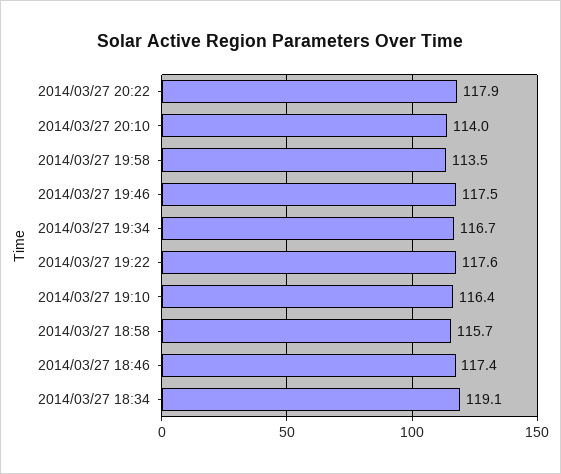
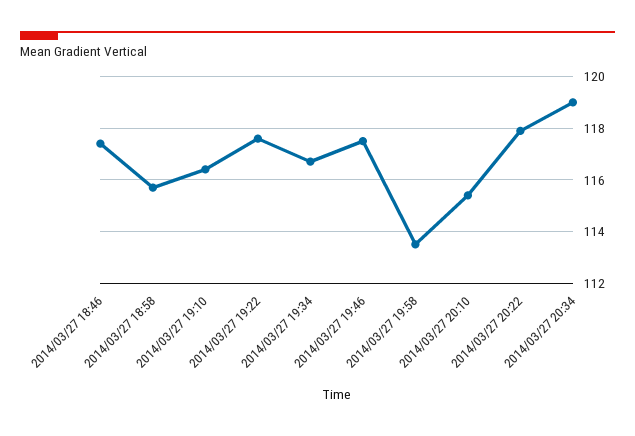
2014/03/27 20:10: 114 -> 115.5
2014/03/27 18:34: 119.1 -> none
2014/03/27 20:34: none -> 119

